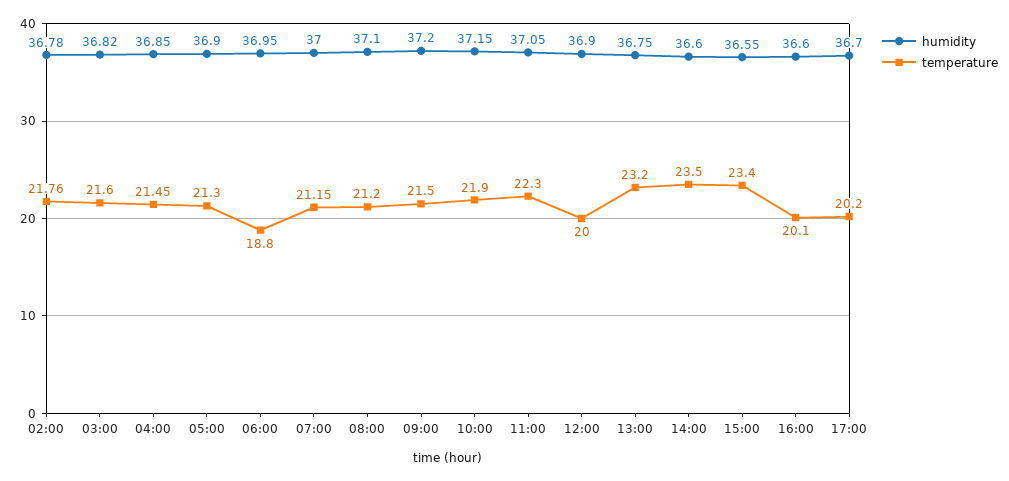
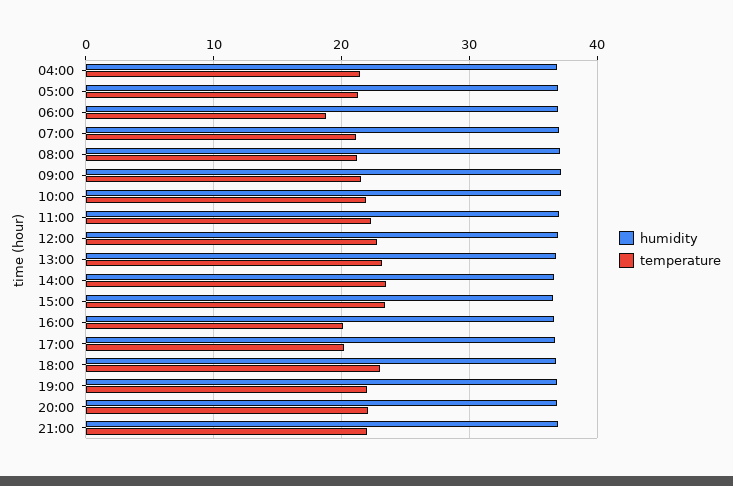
humidity, 02:00: 36.78 -> none
temperature, 02:00: 21.76 -> none
humidity, 03:00: 36.82 -> none
temperature, 03:00: 21.6 -> none
temperature, 12:00: 20 -> 23
humidity, 18:00: none -> 37
temperature, 18:00: none -> 23
humidity, 19:00: none -> 37
temperature, 19:00: none -> 22
humidity, 20:00: none -> 37
temperature, 20:00: none -> 22
humidity, 21:00: none -> 37
temperature, 21:00: none -> 22

